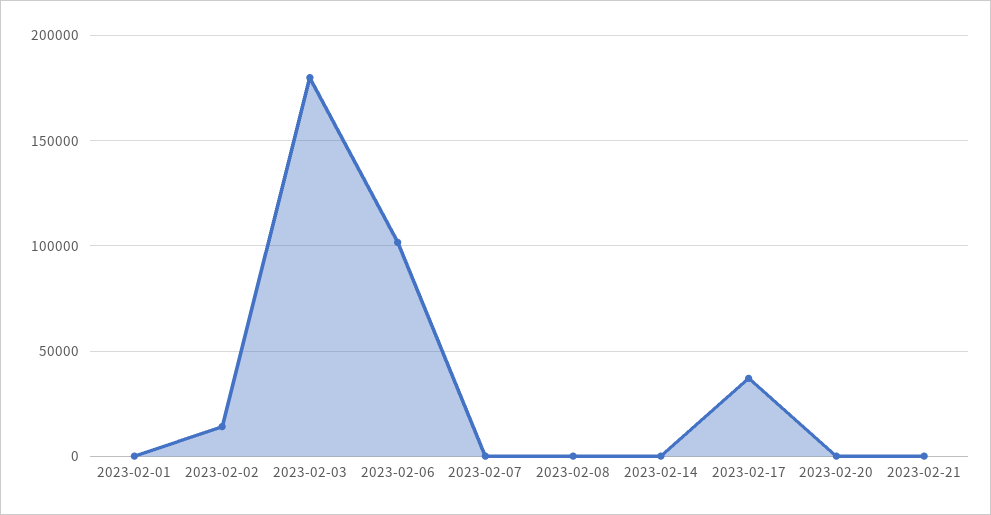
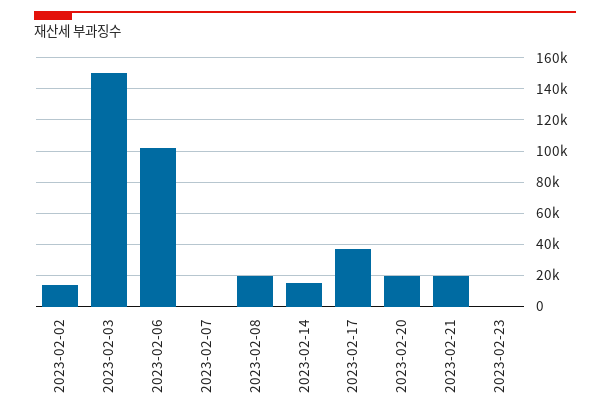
2023-02-01: 0 -> none
2023-02-03: 180000 -> 150000
2023-02-08: 0 -> 20000
2023-02-14: 0 -> 15000
2023-02-20: 0 -> 20000
2023-02-21: 0 -> 20000
2023-02-23: none -> 0

